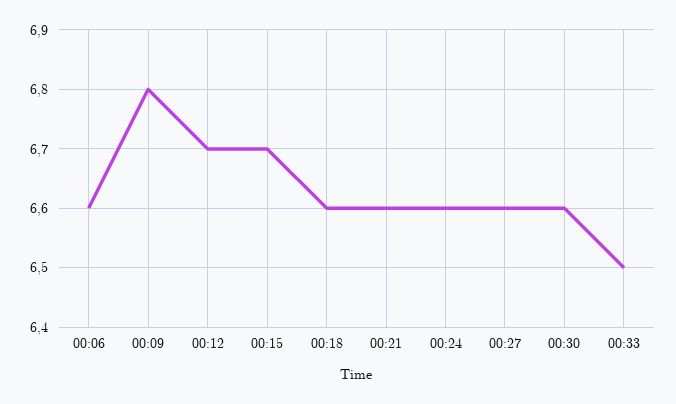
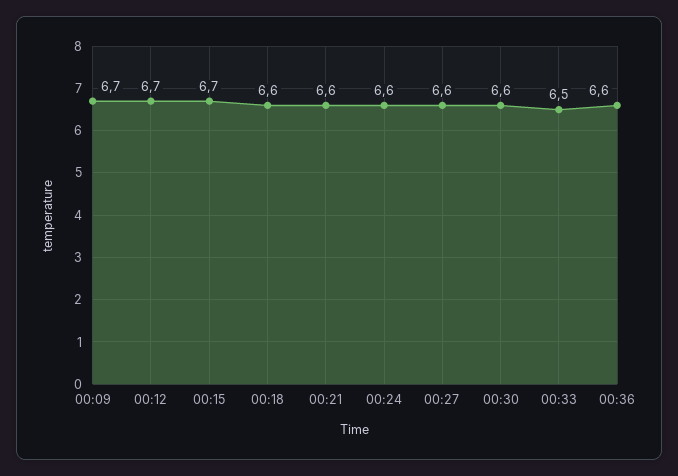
00:06: 6.6 -> none
00:09: 6.8 -> 6.7
00:36: none -> 6.6

